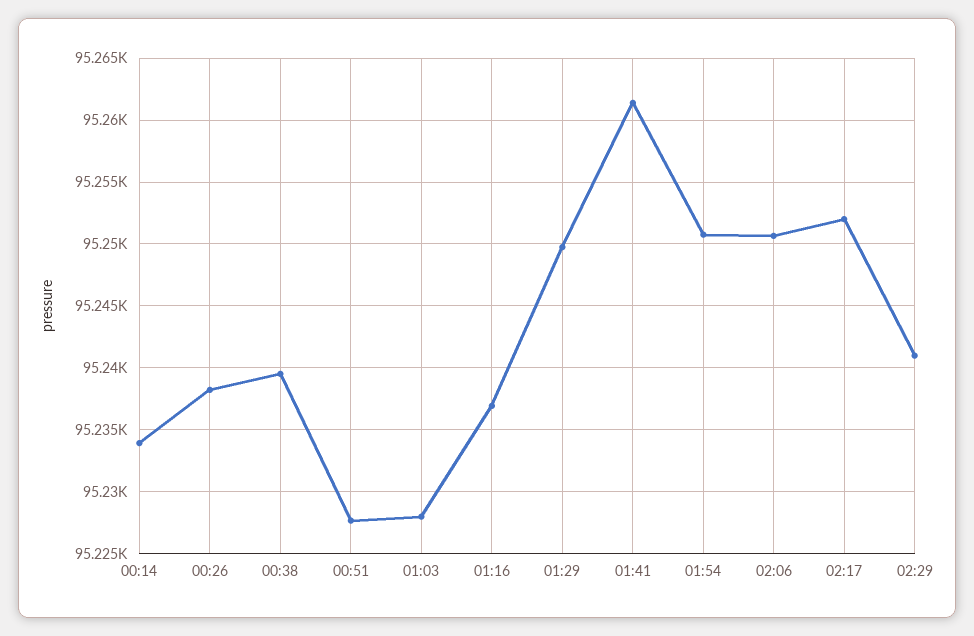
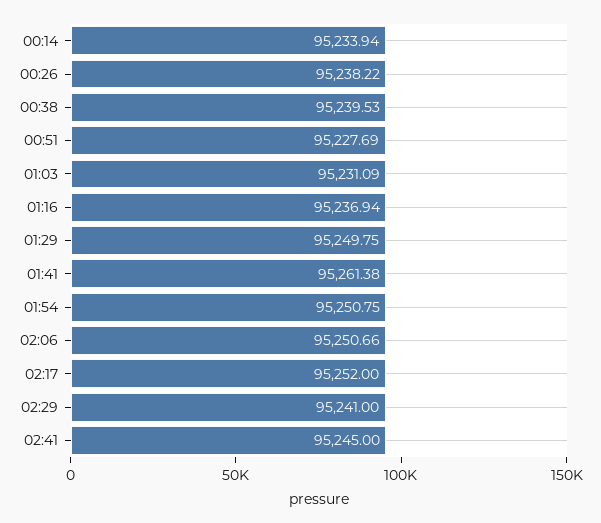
01:03: 95228 -> 95231.09
02:41: none -> 95245

